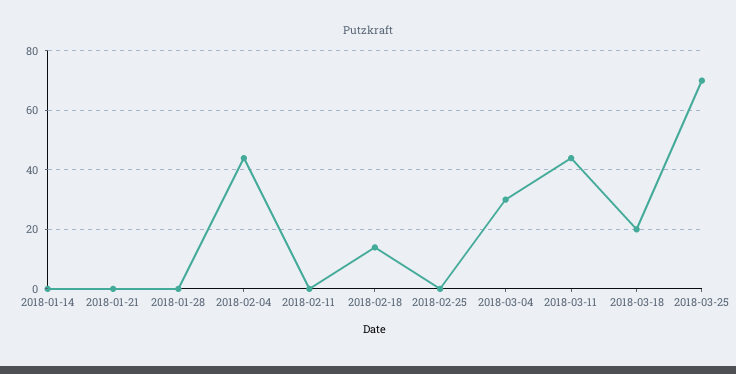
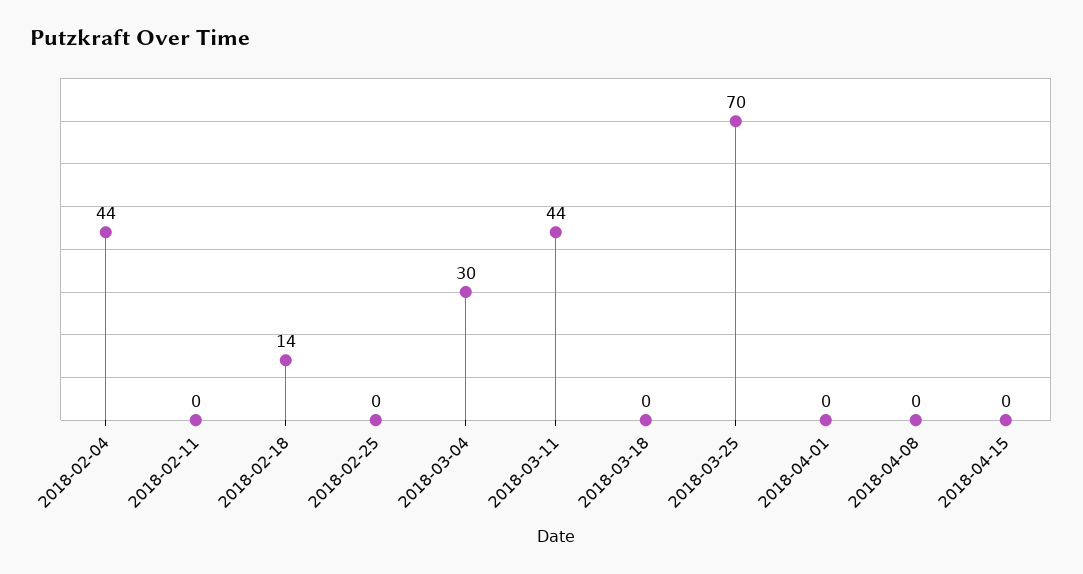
2018-01-14: 0 -> none
2018-01-21: 0 -> none
2018-01-28: 0 -> none
2018-03-18: 20 -> 0
2018-04-01: none -> 0
2018-04-08: none -> 0
2018-04-15: none -> 0

